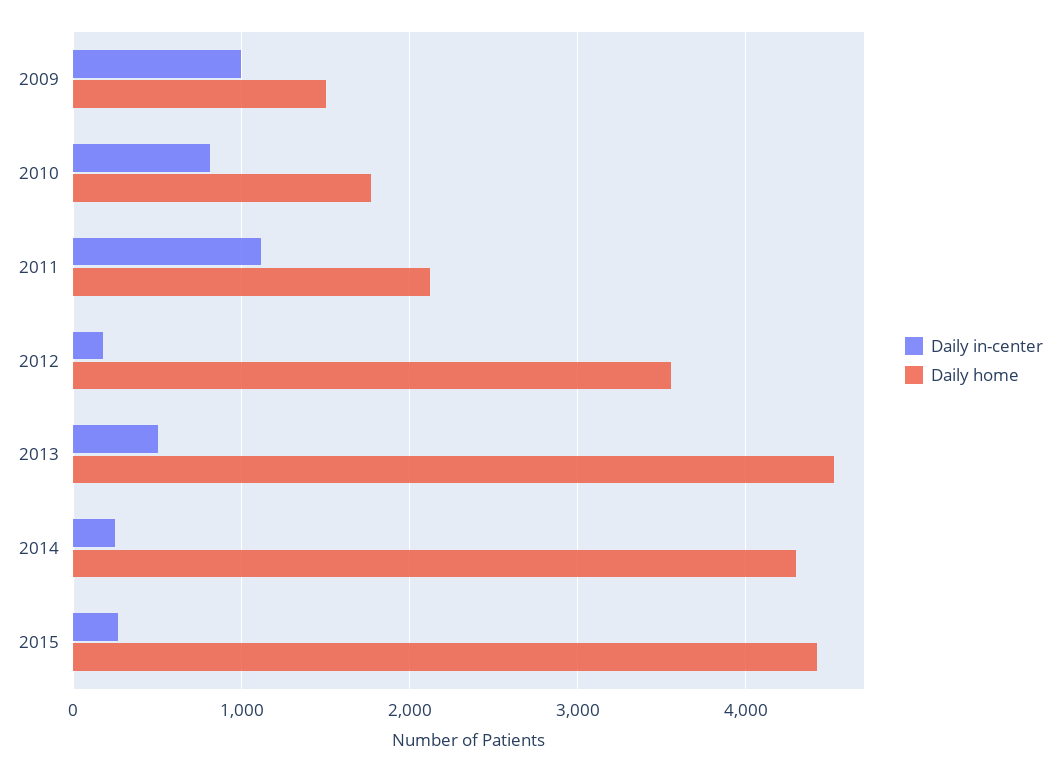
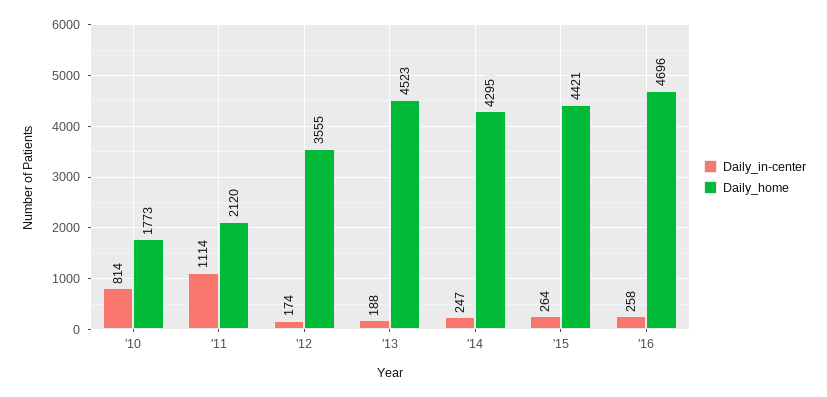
Daily in-center, 2009: 1000 -> none
Daily home, 2009: 1500 -> none
Daily in-center, 2013: 500 -> 188
Daily in-center, '16: none -> 258
Daily home, '16: none -> 4696

